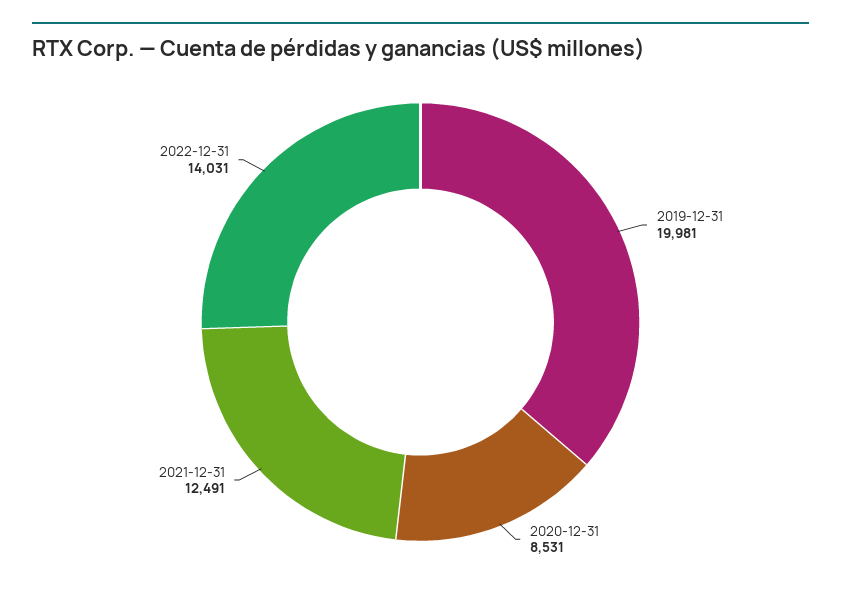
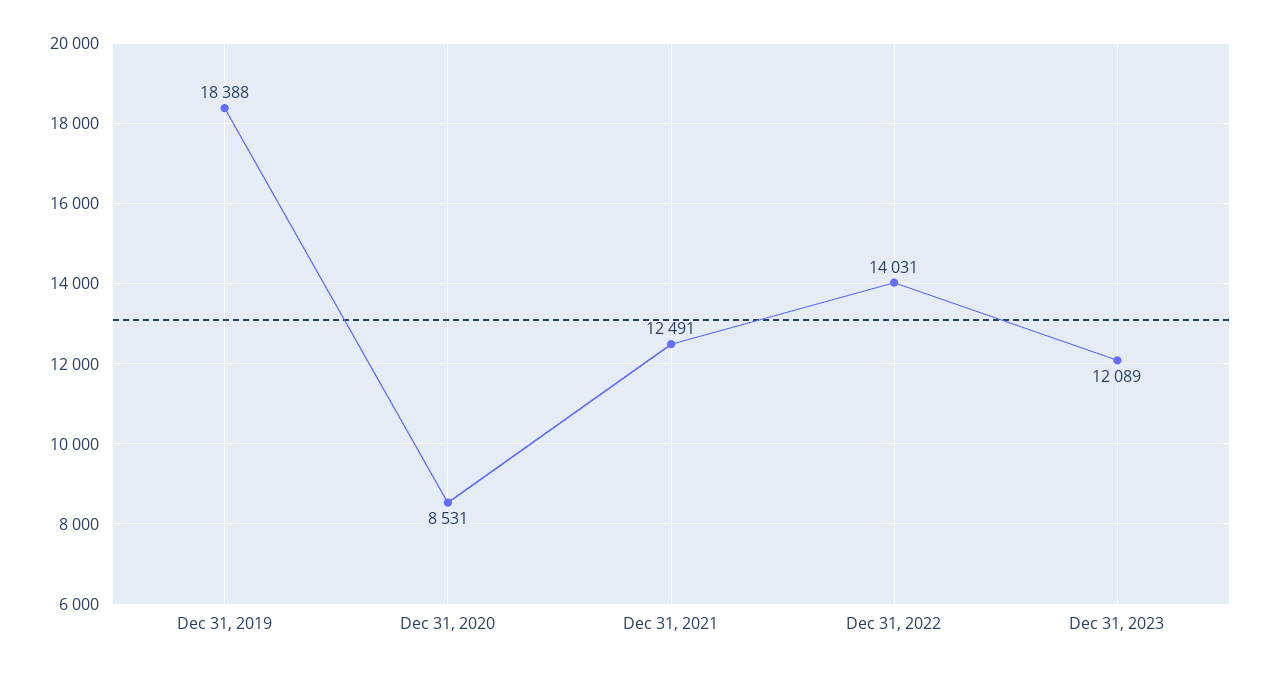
2019-12-31: 19981 -> 18388
Dec 31, 2023: none -> 12089

